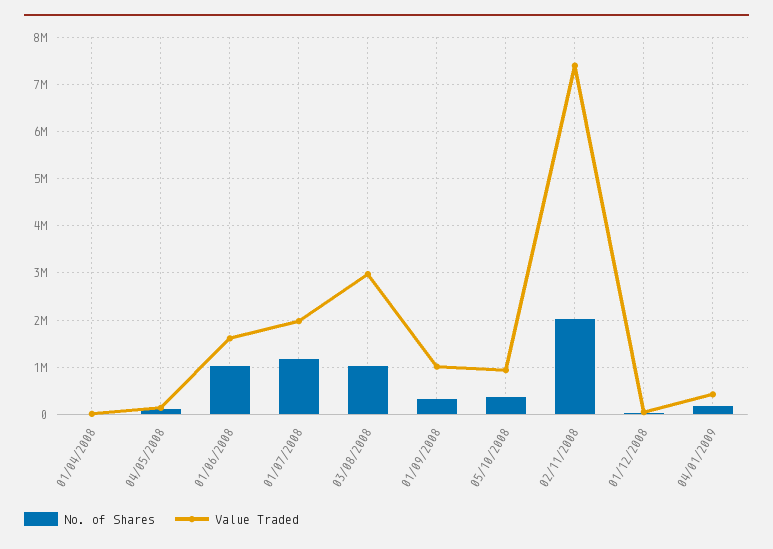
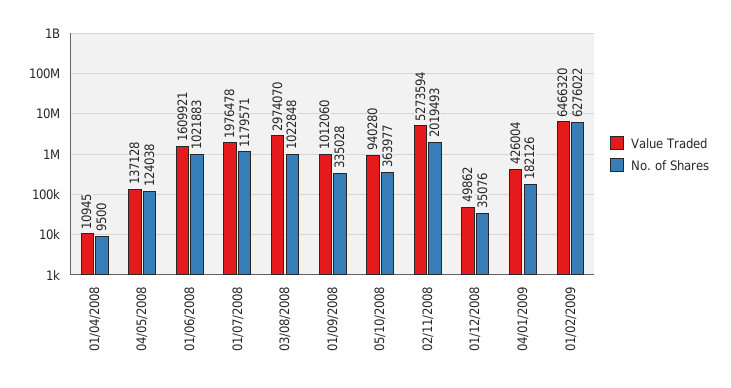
Value Traded, 02/11/2008: 7400000 -> 5273594
Value Traded, 01/02/2009: none -> 6466320
No. of Shares, 01/02/2009: none -> 6276022

